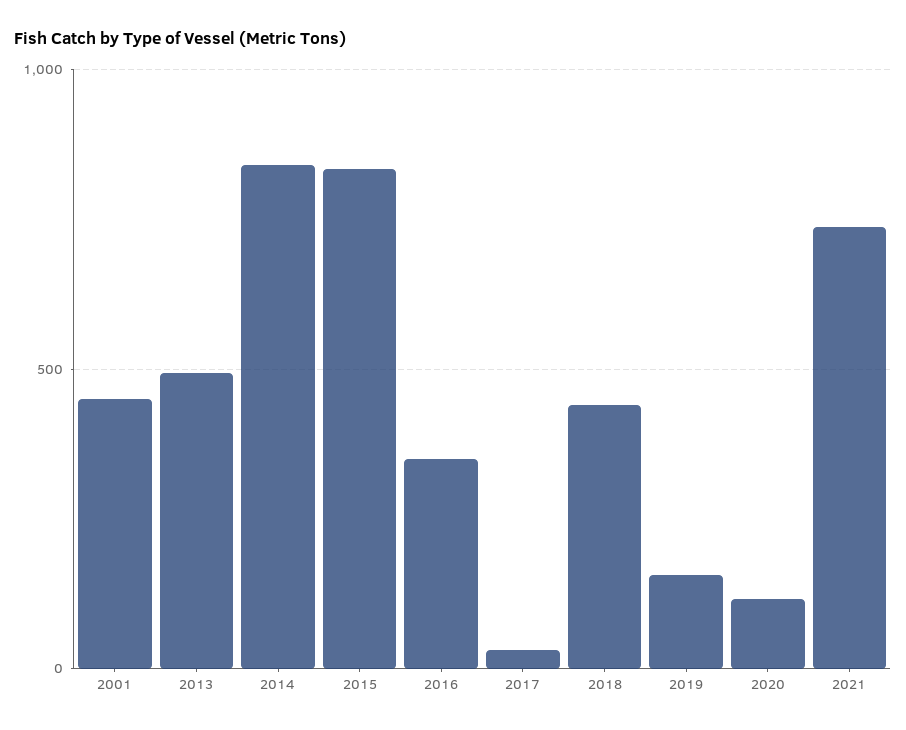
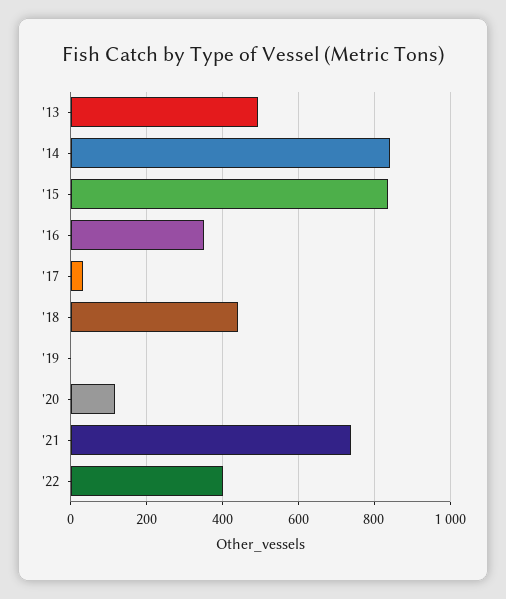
2001: 450 -> none
2019: 150 -> 0
'22: none -> 400

